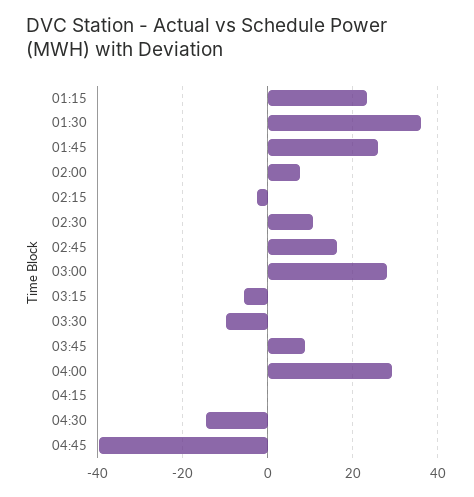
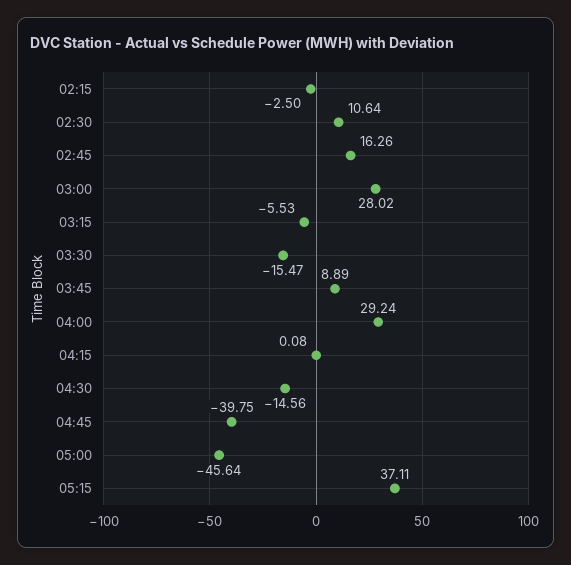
01:15: 24 -> none
01:30: 36 -> none
01:45: 26 -> none
02:00: 8 -> none
03:30: -10 -> -15.47
05:00: none -> -45.64
05:15: none -> 37.11

